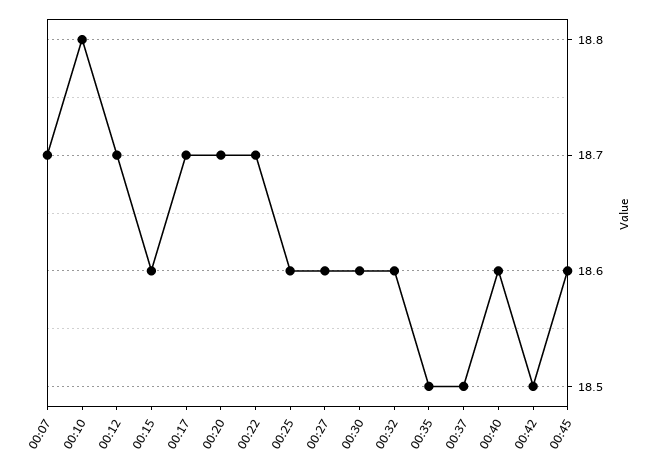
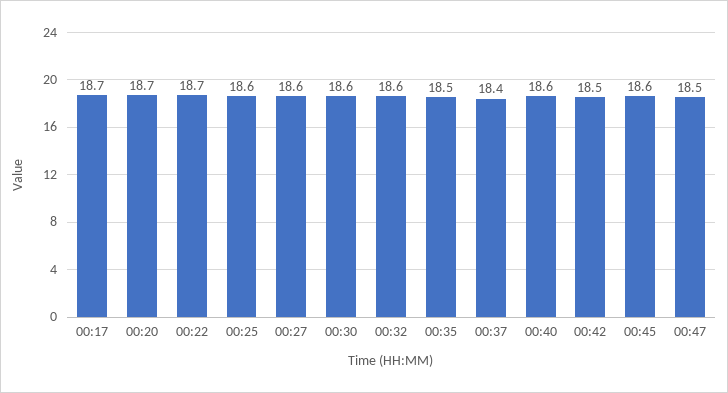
00:07: 18.7 -> none
00:10: 18.8 -> none
00:12: 18.7 -> none
00:15: 18.6 -> none
00:37: 18.5 -> 18.4
00:47: none -> 18.5

